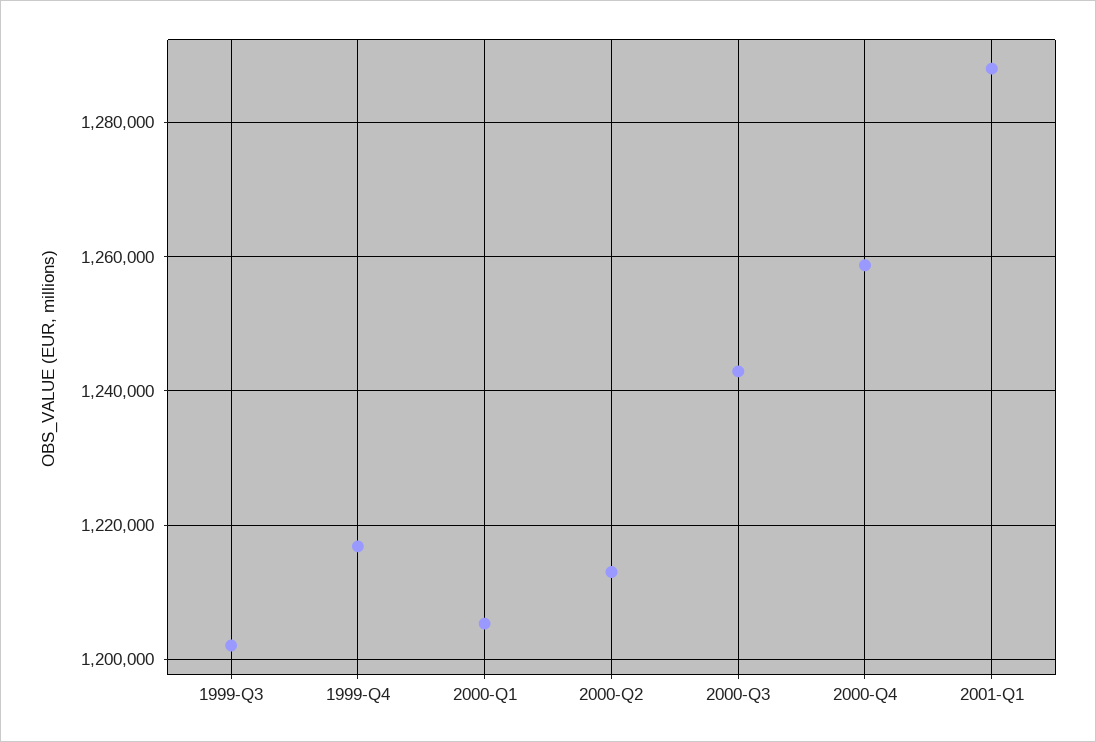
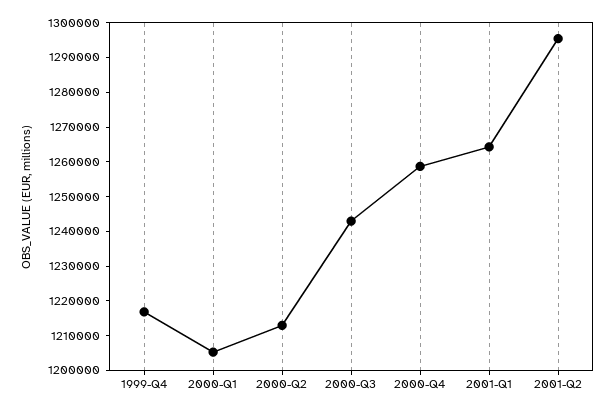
1999-Q3: 1202000 -> none
2001-Q1: 1288000 -> 1265000
2001-Q2: none -> 1295000

